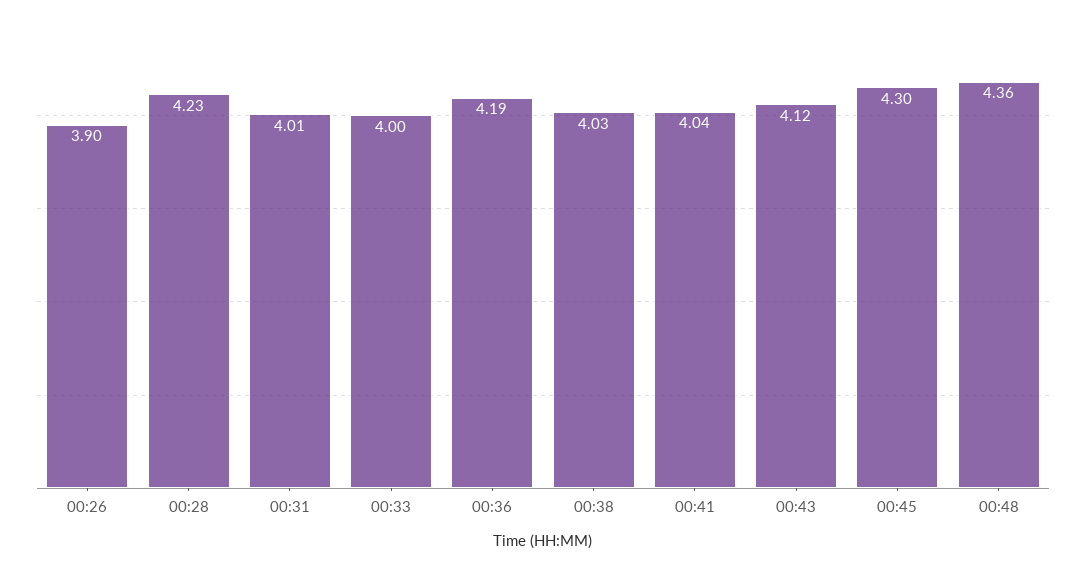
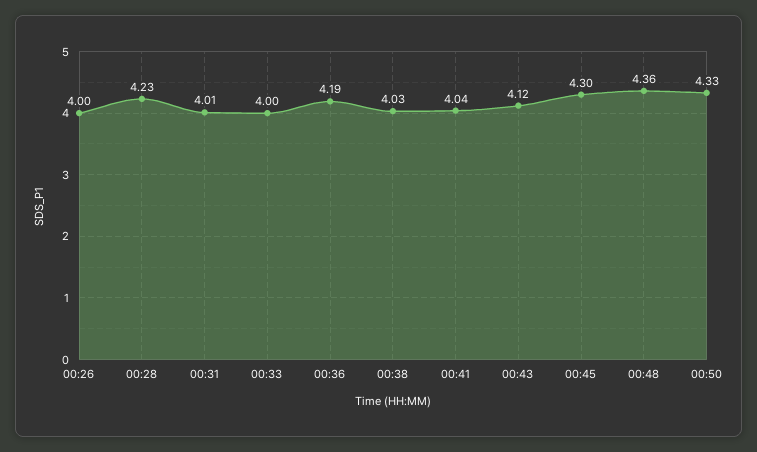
00:26: 3.9 -> 4
00:50: none -> 4.33

